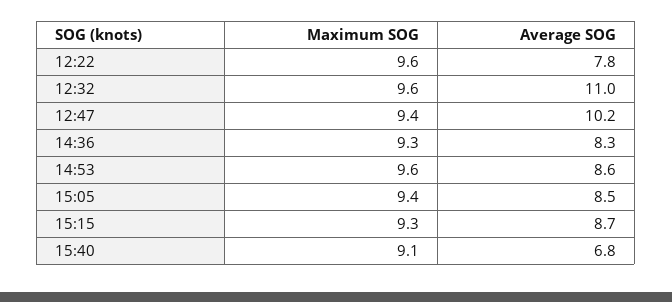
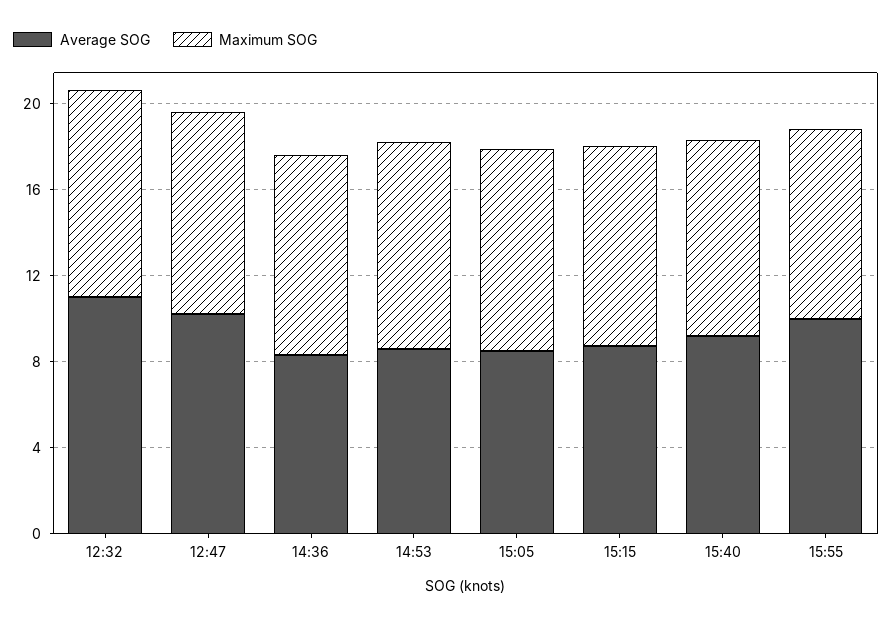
Maximum SOG, 12:22: 9.6 -> none
Average SOG, 12:22: 7.8 -> none
Average SOG, 15:40: 6.8 -> 9
Average SOG, 15:55: none -> 10
Maximum SOG, 15:55: none -> 9

